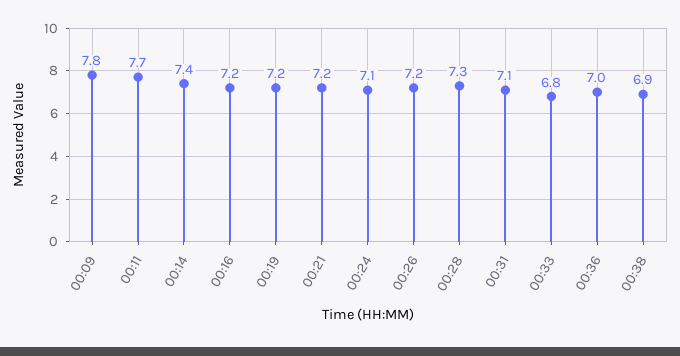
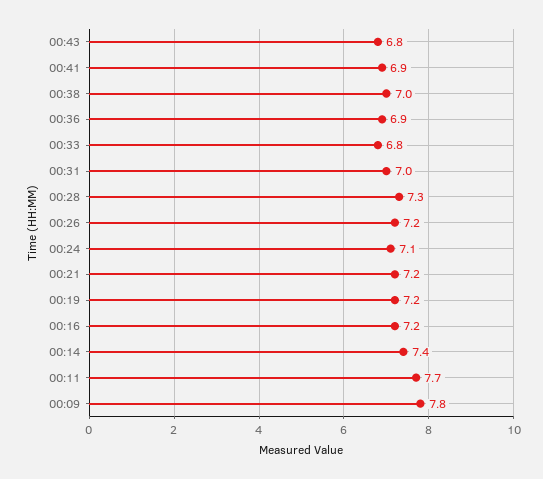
00:31: 7.1 -> 7
00:36: 7 -> 6.9
00:38: 6.9 -> 7
00:43: none -> 6.8
00:41: none -> 6.9

